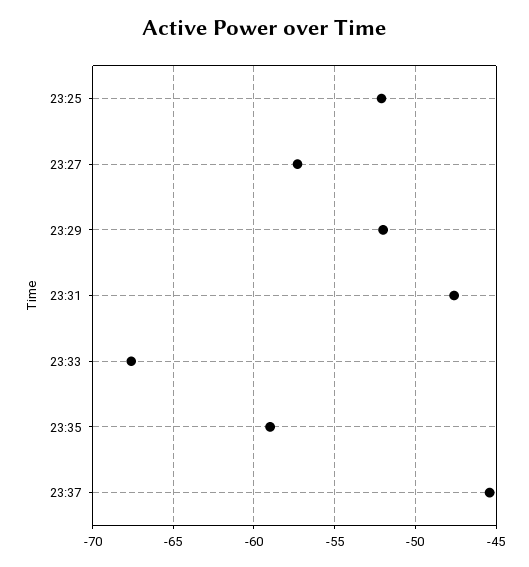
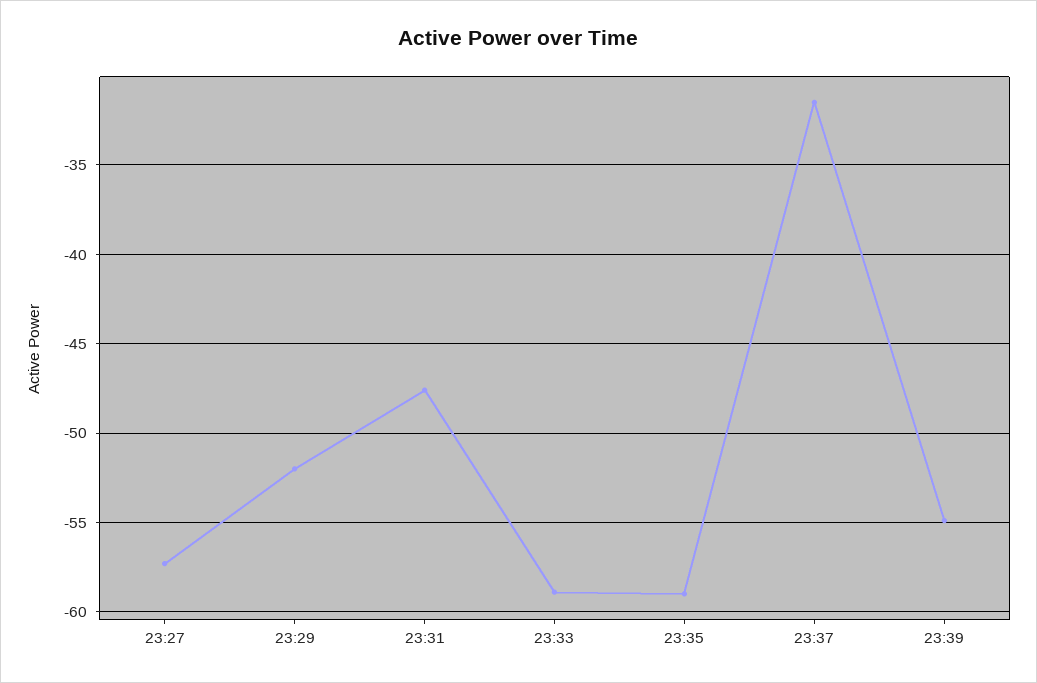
23:25: -52 -> none
23:33: -67.5 -> -59
23:37: -45.5 -> -31.5
23:39: none -> -55

